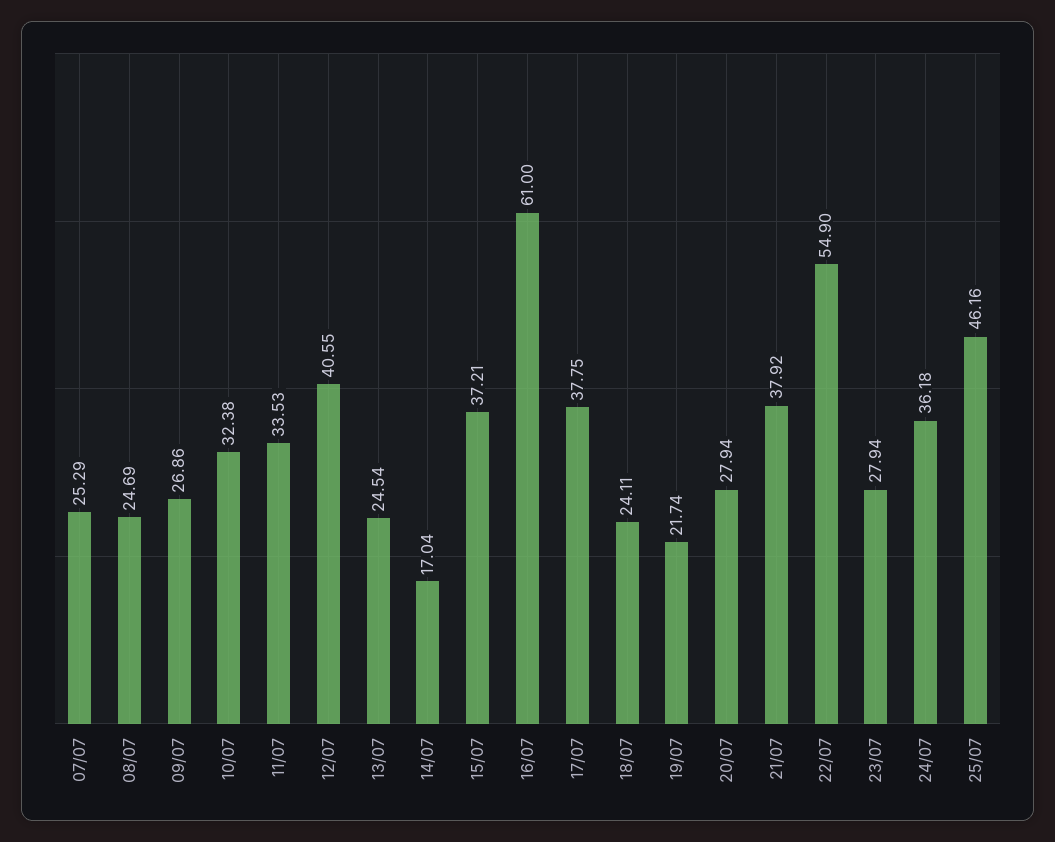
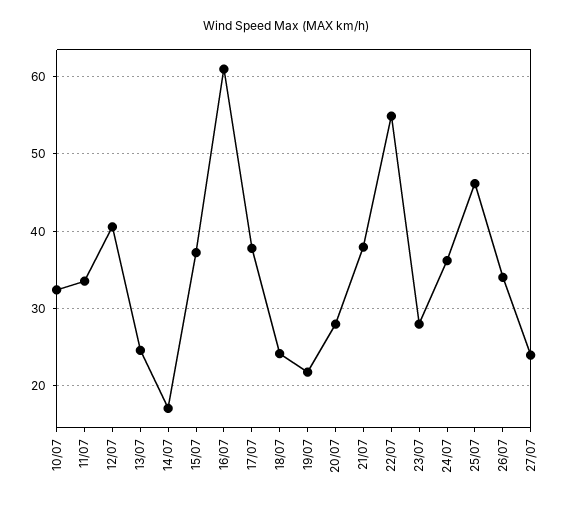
07/07: 25.29 -> none
08/07: 24.69 -> none
09/07: 26.86 -> none
26/07: none -> 34
27/07: none -> 24

